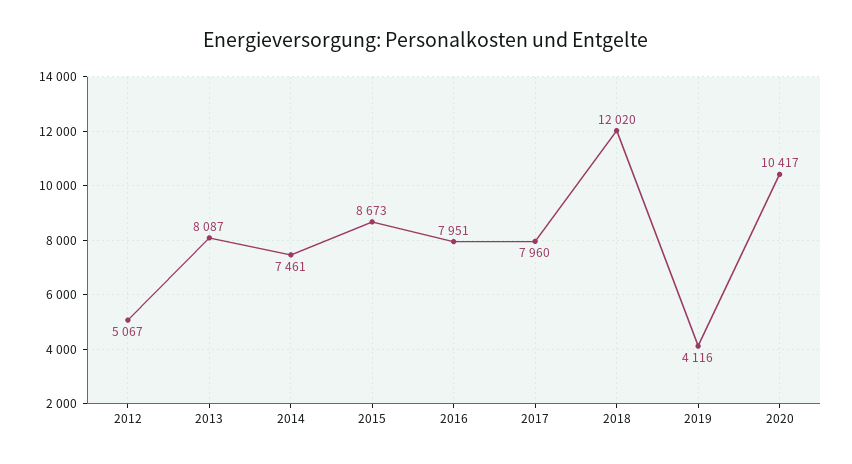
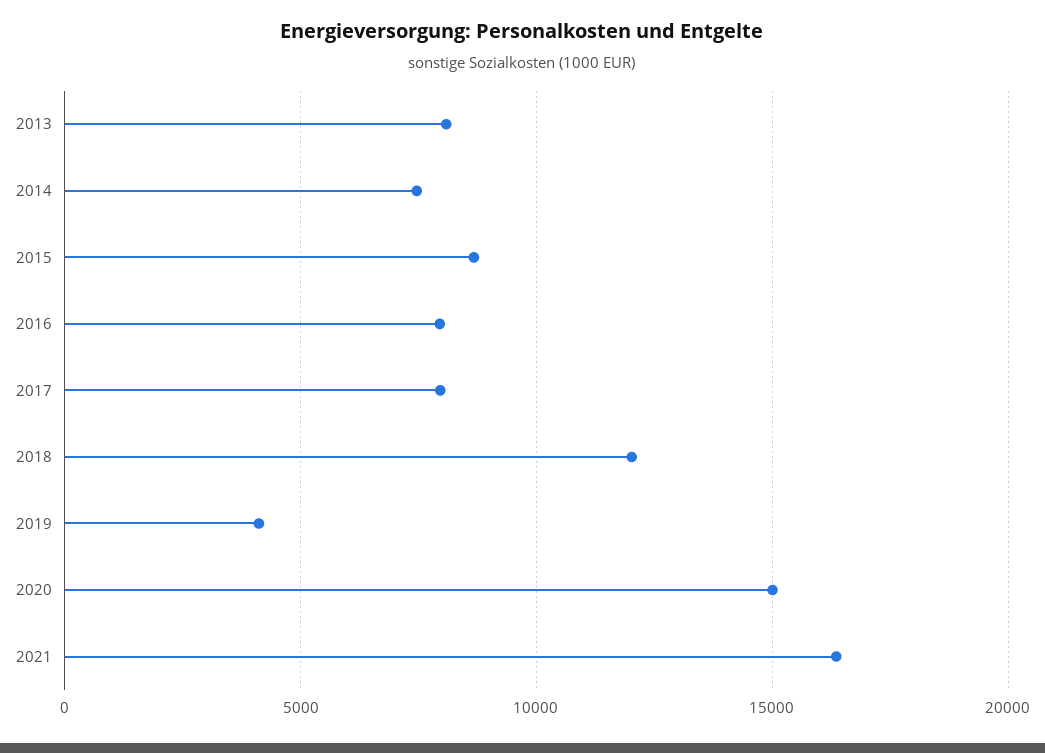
2012: 5067 -> none
2020: 10417 -> 15000
2021: none -> 16500

